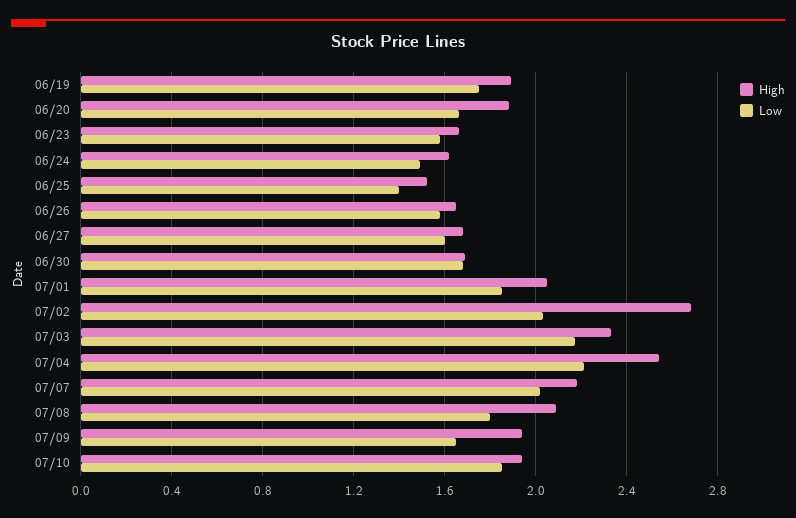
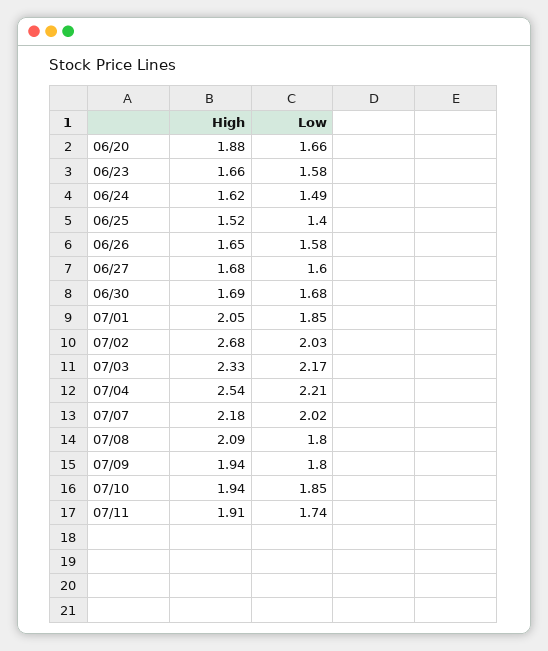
High, 06/19: 1.9 -> none
Low, 06/19: 1.75 -> none
Low, 07/09: 1.65 -> 1.8
High, 07/11: none -> 1.91
Low, 07/11: none -> 1.74

